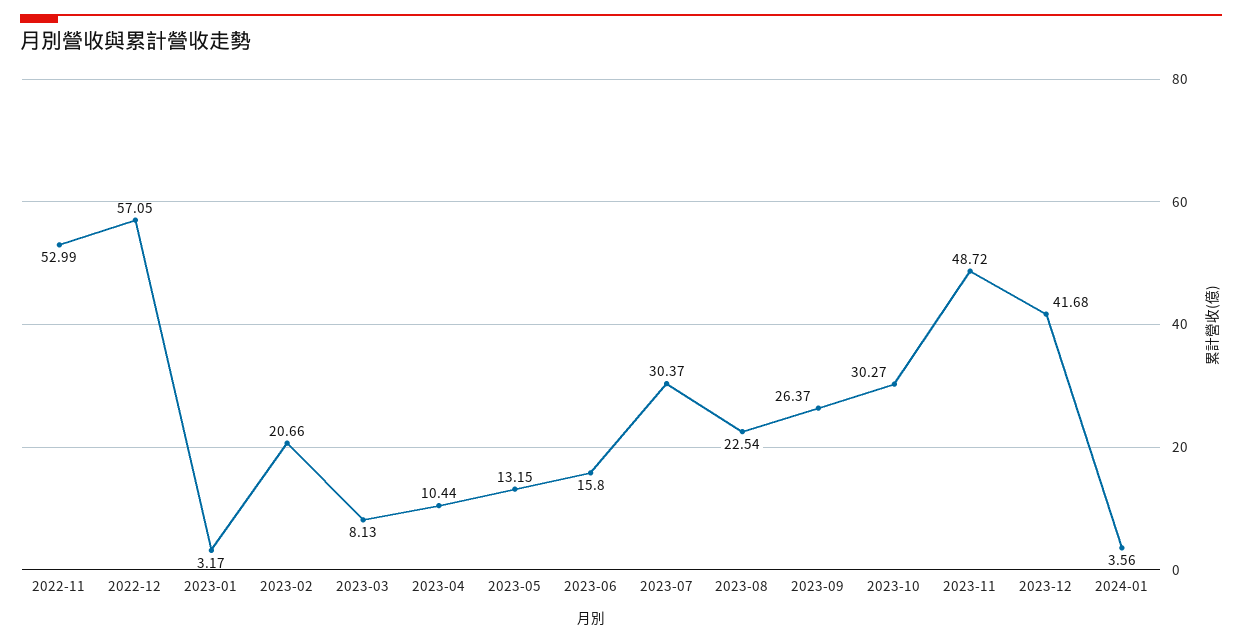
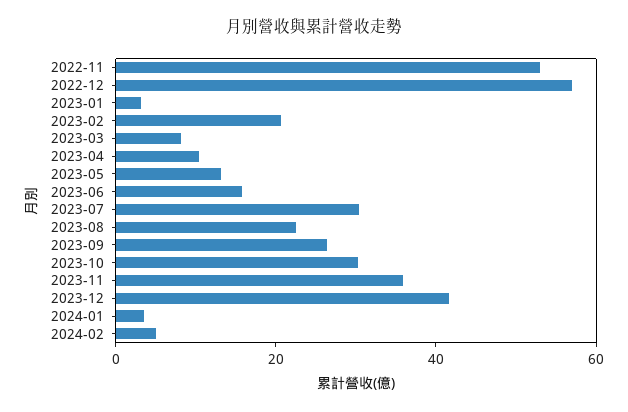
2023-11: 48.72 -> 35
2024-02: none -> 5

